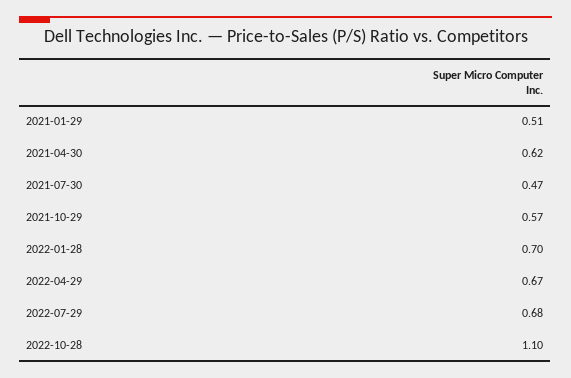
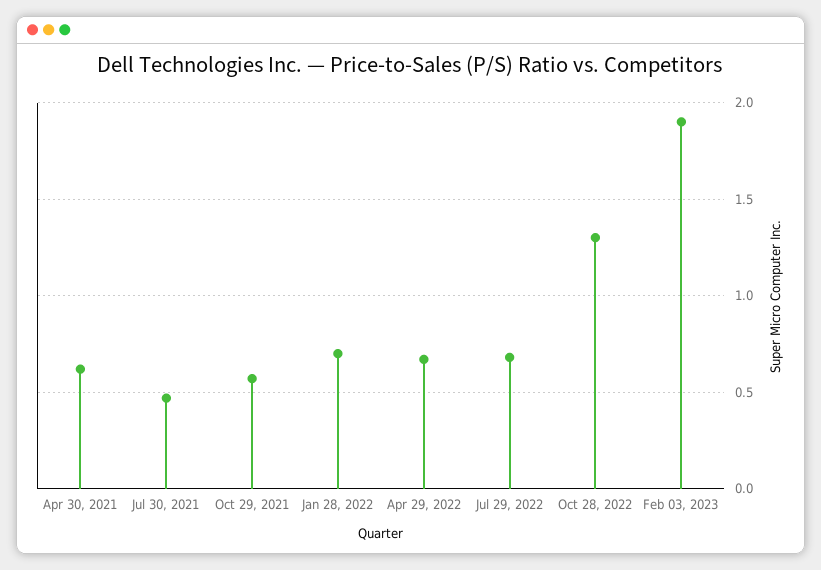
2021-01-29: 0.51 -> none
2022-10-28: 1.1 -> 1.3
Feb 03, 2023: none -> 1.9

